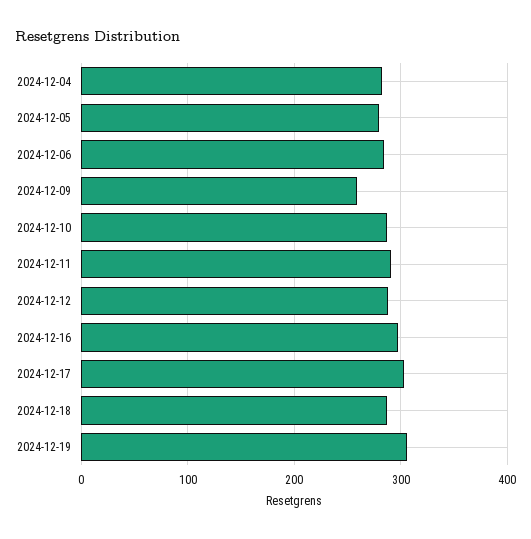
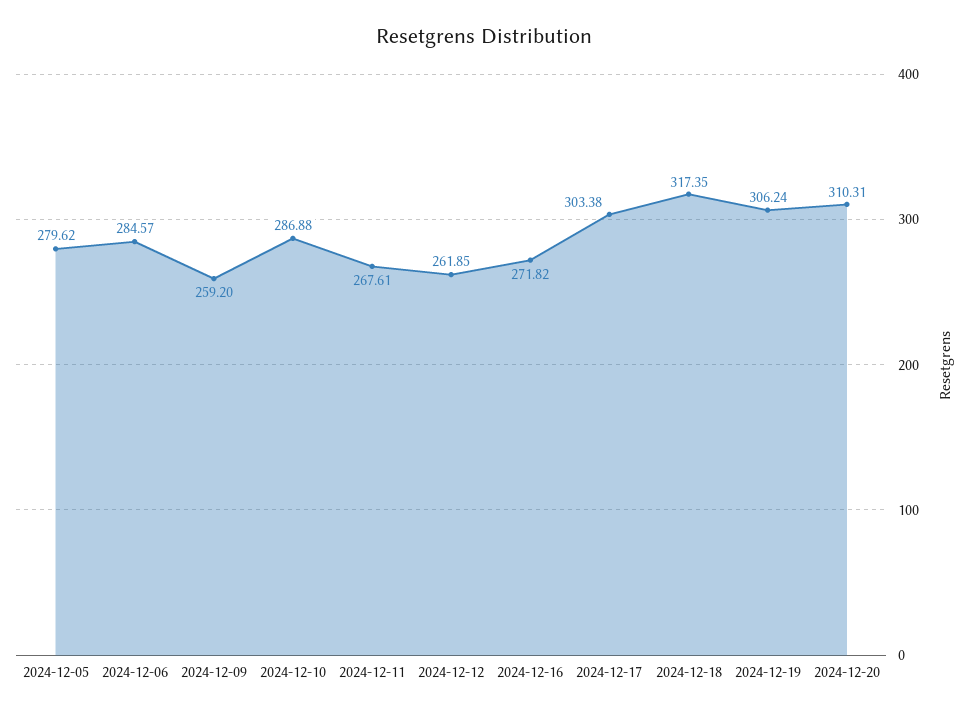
2024-12-04: 280 -> none
2024-12-11: 290 -> 267.61
2024-12-12: 290 -> 261.85
2024-12-16: 300 -> 271.82
2024-12-18: 290 -> 317.35
2024-12-20: none -> 310.31

